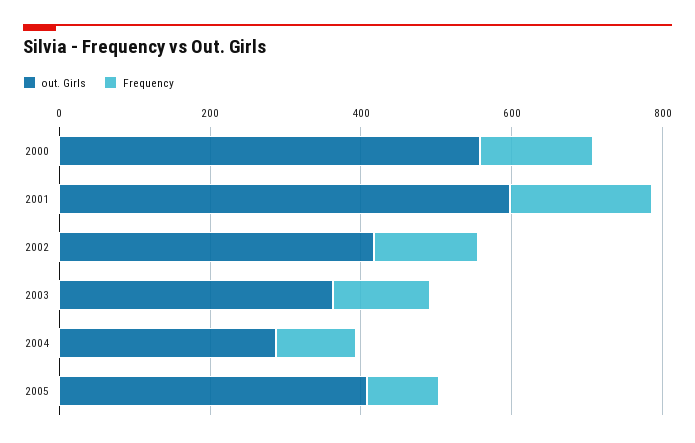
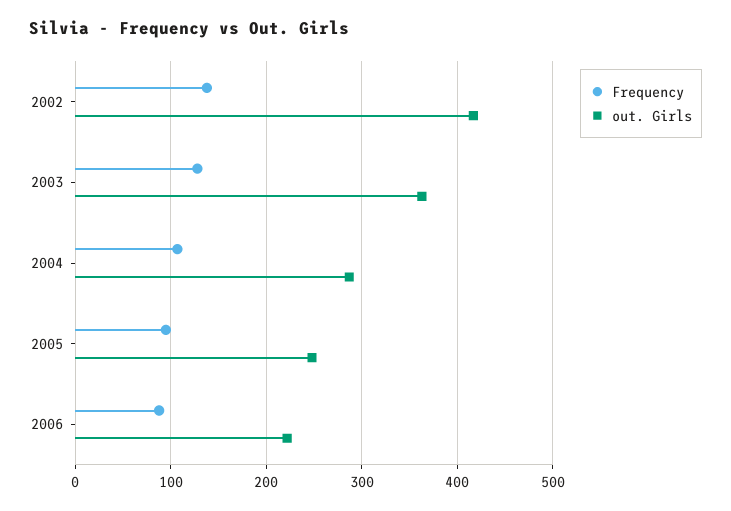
out. Girls, 2000: 550 -> none
Frequency, 2000: 150 -> none
out. Girls, 2001: 600 -> none
Frequency, 2001: 200 -> none
out. Girls, 2005: 400 -> 250
Frequency, 2006: none -> 90
out. Girls, 2006: none -> 220

